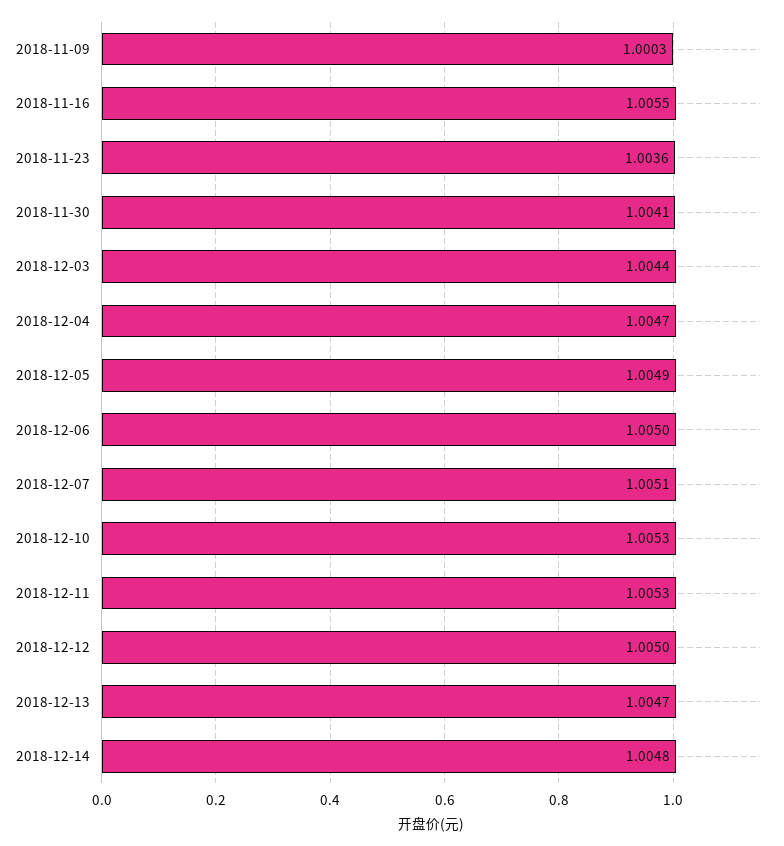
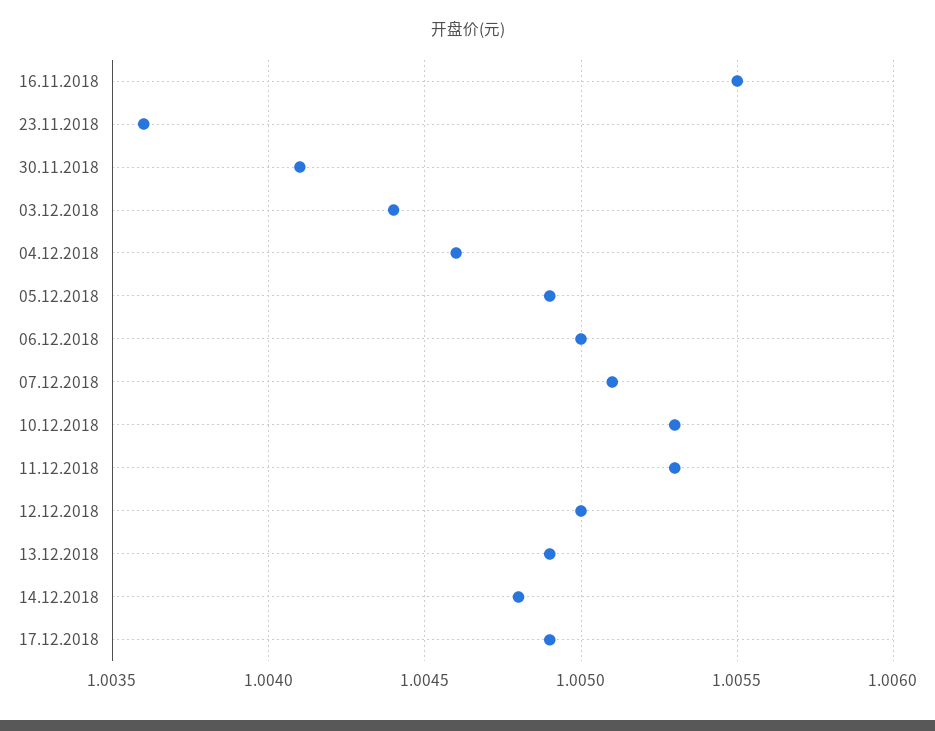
2018-11-09: 1.0003 -> none
2018-12-04: 1.0047 -> 1.0046
2018-12-13: 1.0047 -> 1.0049
17.12.2018: none -> 1.0049

